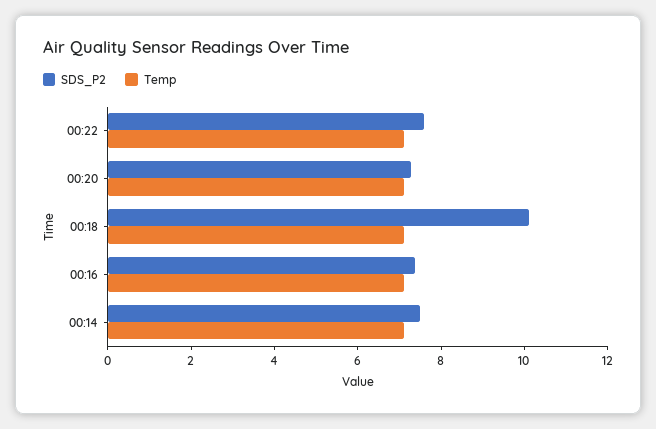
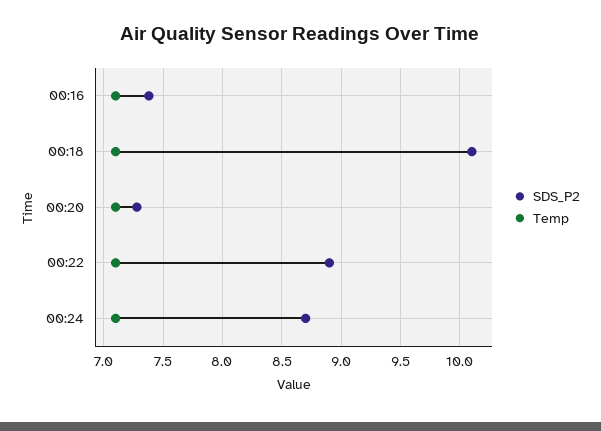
SDS_P2, 00:22: 7.5 -> 8.9
SDS_P2, 00:14: 7.5 -> none
Temp, 00:14: 7 -> none
SDS_P2, 00:24: none -> 8.7
Temp, 00:24: none -> 7.1

